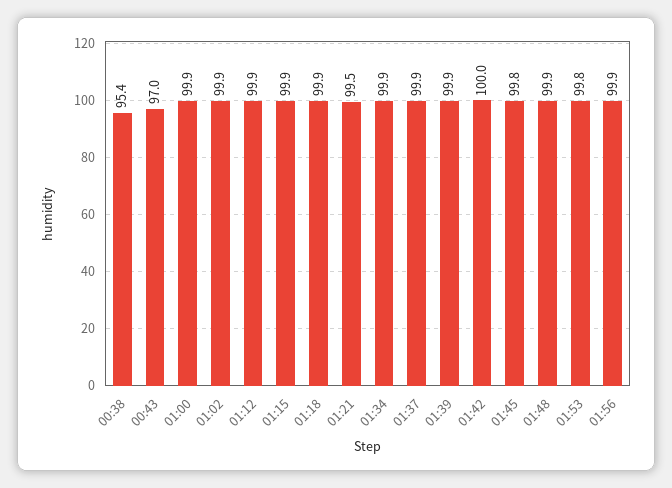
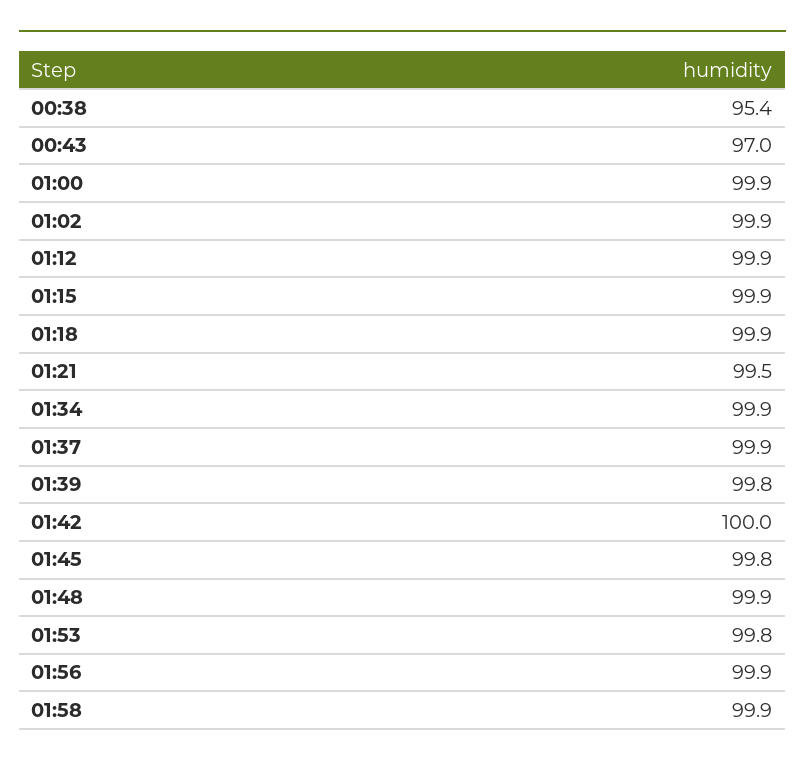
01:39: 99.9 -> 99.8
01:58: none -> 99.9

